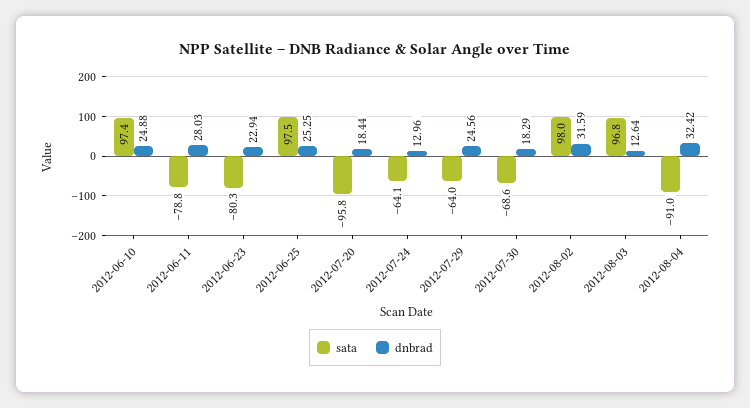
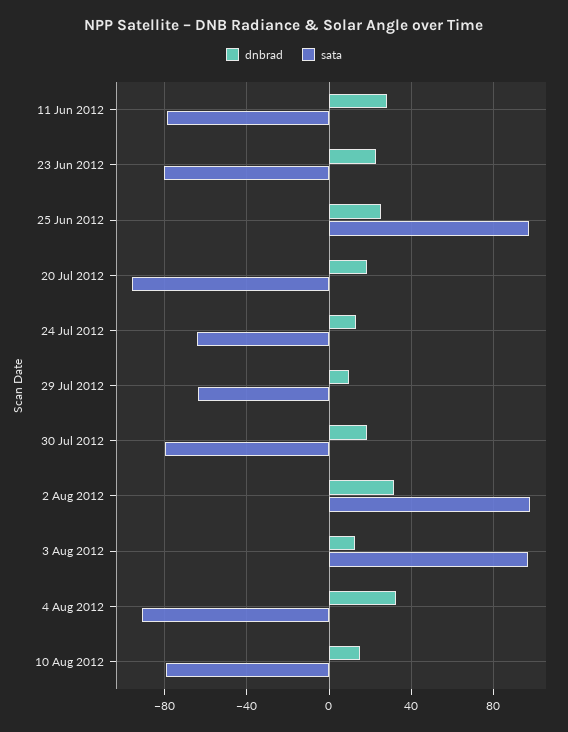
sata, 2012-06-10: 97.4 -> none
dnbrad, 2012-06-10: 24.88 -> none
dnbrad, 2012-07-29: 24.56 -> 10
sata, 2012-07-30: -68.6 -> -80
dnbrad, 10 Aug 2012: none -> 15
sata, 10 Aug 2012: none -> -80

